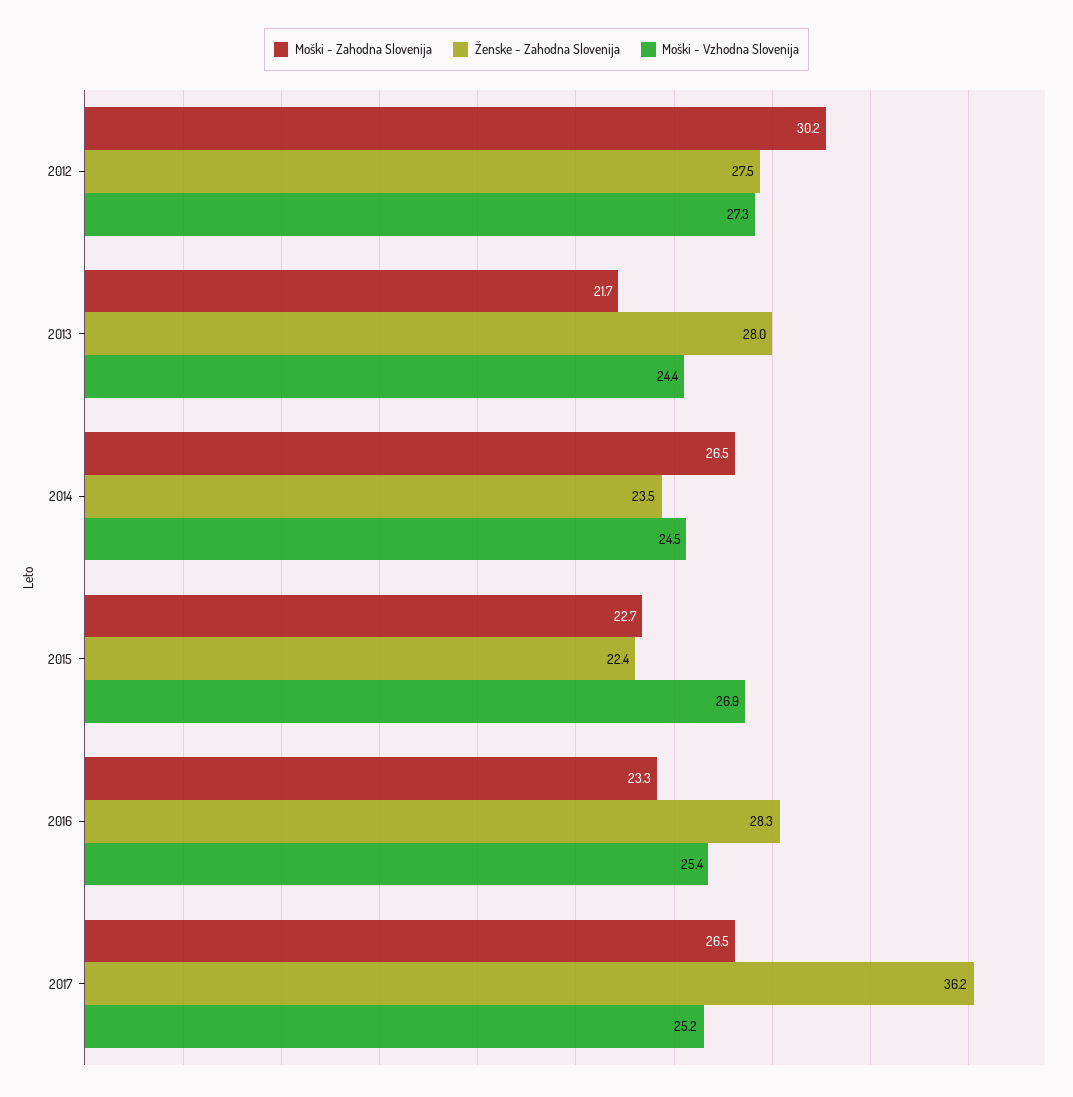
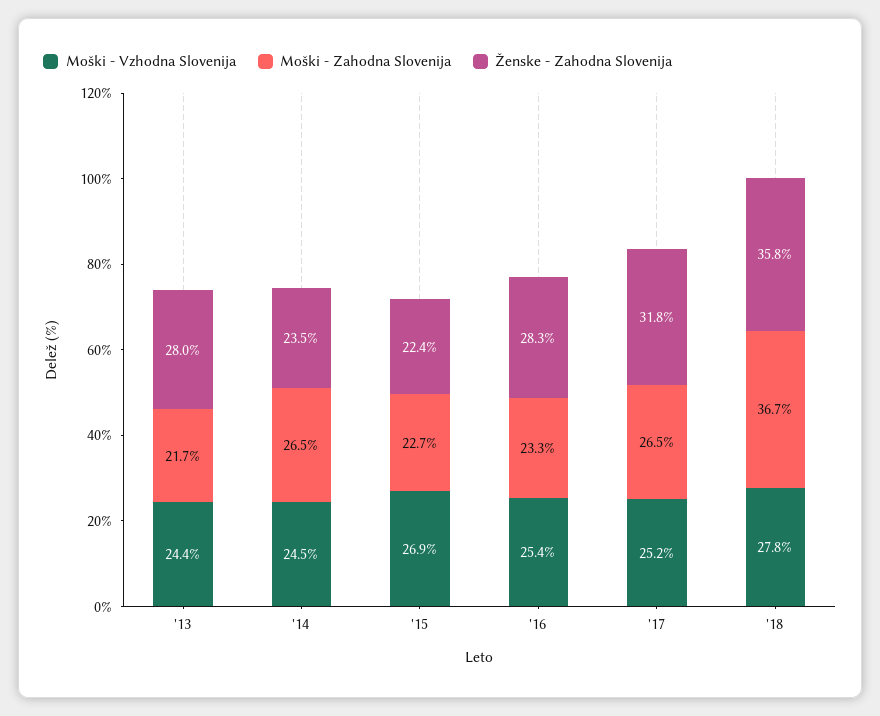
Moški - Zahodna Slovenija, 2012: 30.2 -> none
Ženske - Zahodna Slovenija, 2012: 27.5 -> none
Moški - Vzhodna Slovenija, 2012: 27.3 -> none
Ženske - Zahodna Slovenija, 2017: 36.2 -> 31.8
Moški - Vzhodna Slovenija, '18: none -> 27.8
Moški - Zahodna Slovenija, '18: none -> 36.7
Ženske - Zahodna Slovenija, '18: none -> 35.8

